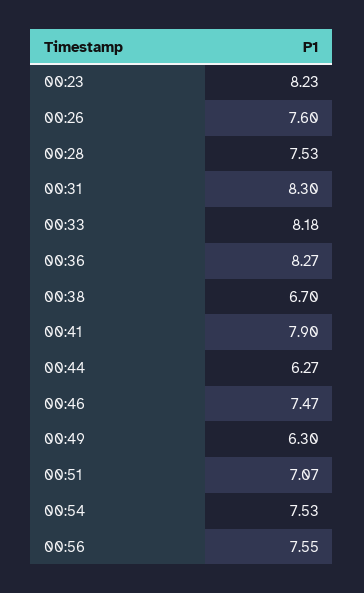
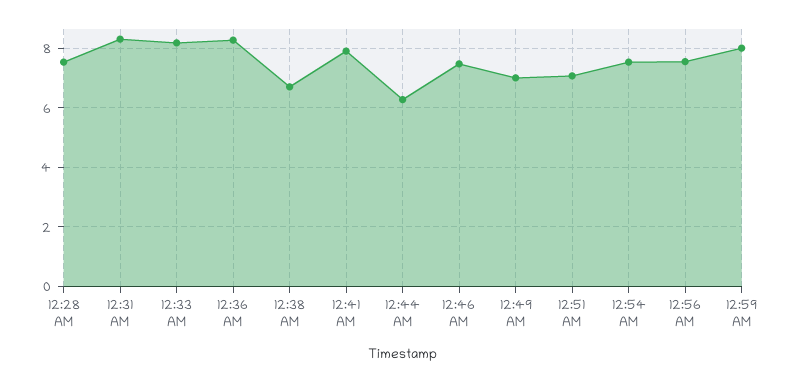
00:23: 8.23 -> none
00:26: 7.6 -> none
00:49: 6.3 -> 7
12:59 AM: none -> 8

